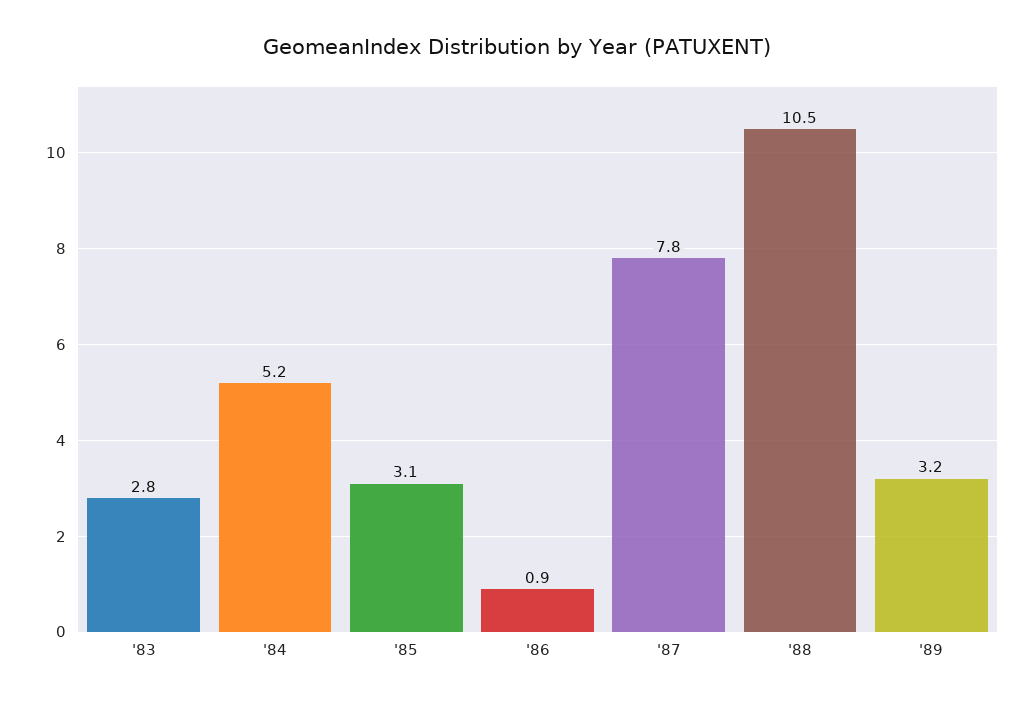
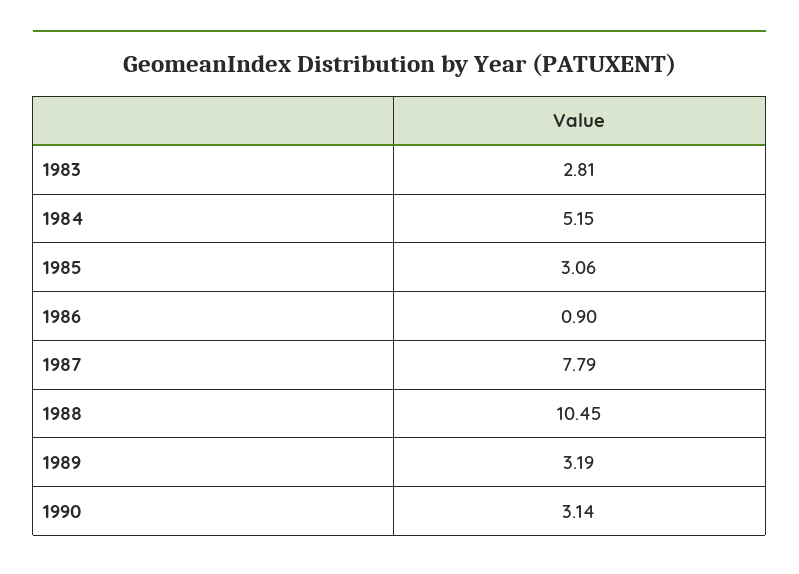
1990: none -> 3.14

